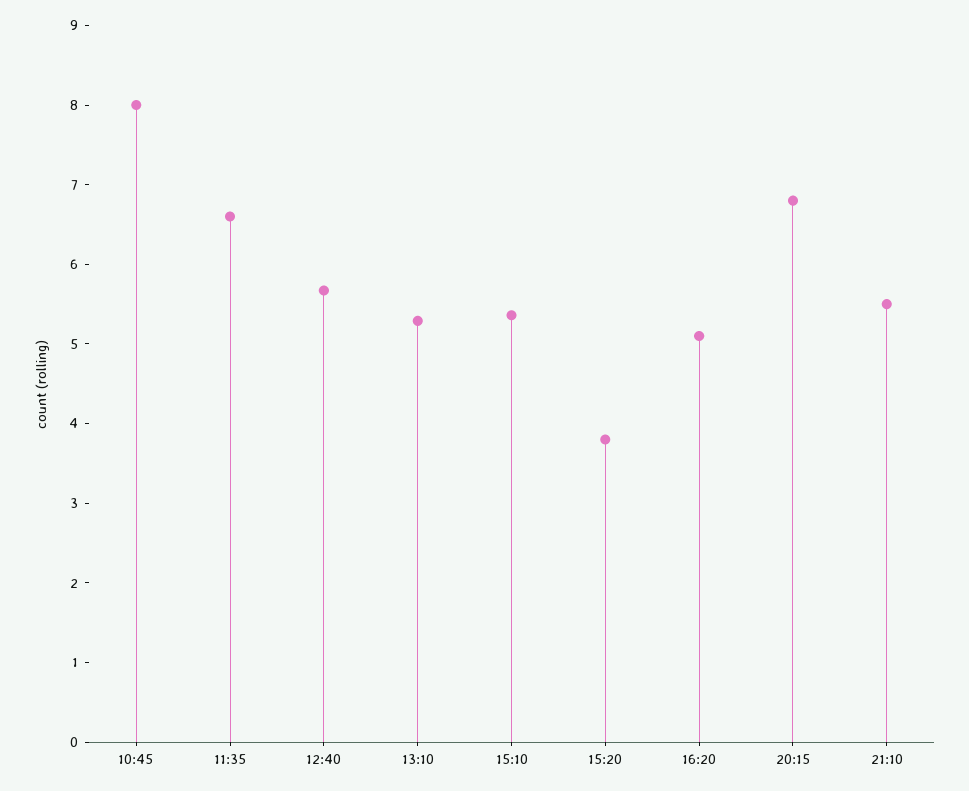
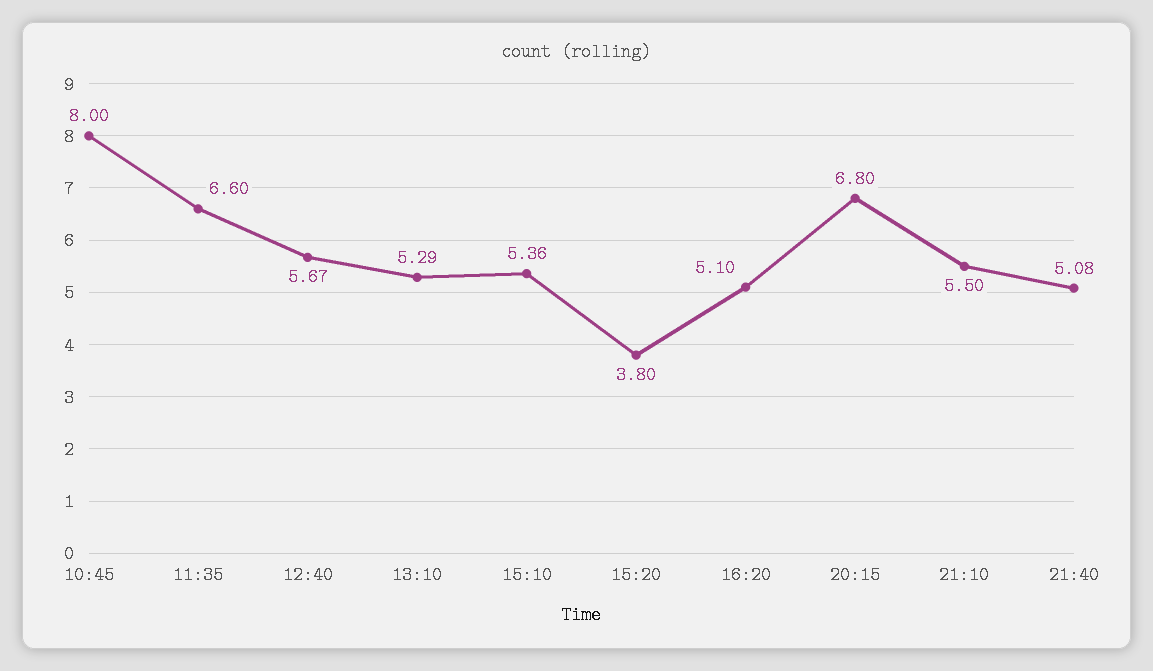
21:40: none -> 5.08

